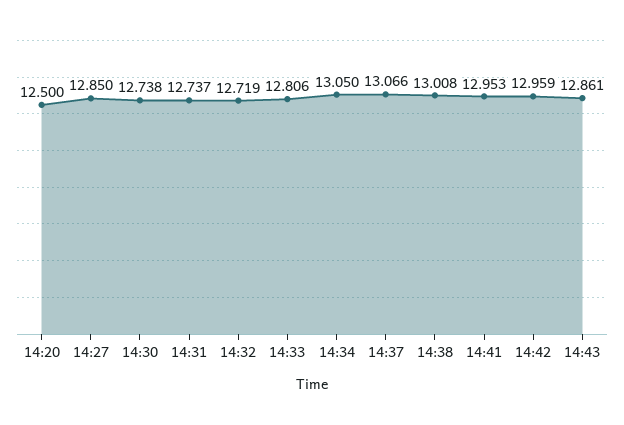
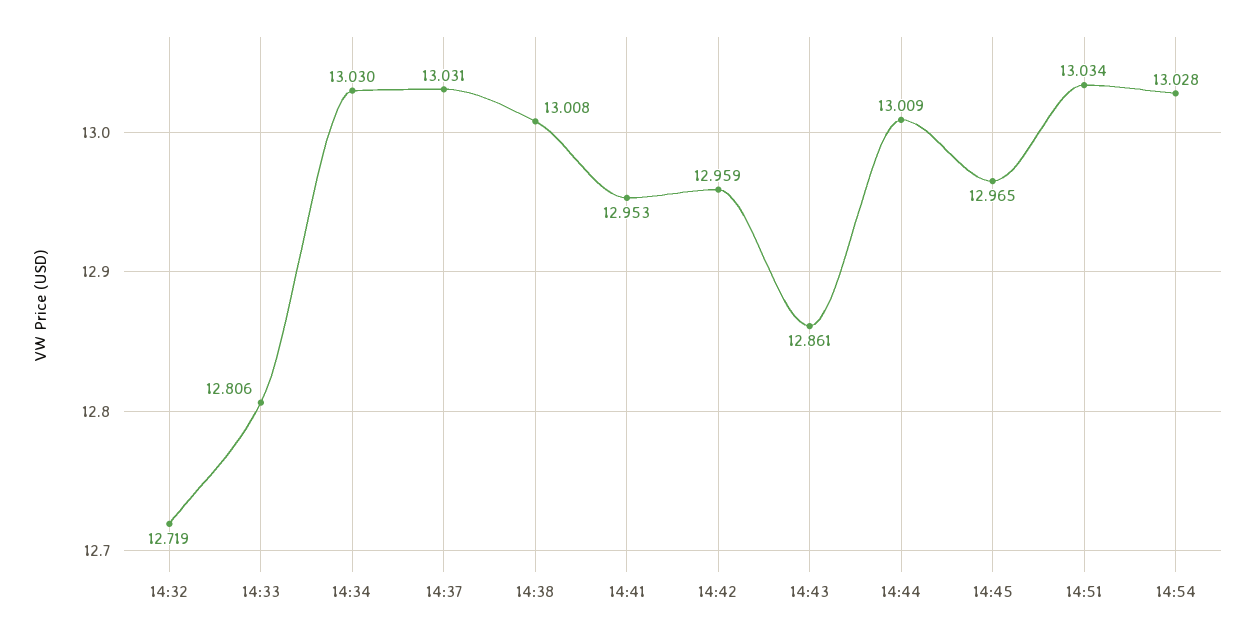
14:20: 12.5 -> none
14:27: 12.85 -> none
14:30: 12.738 -> none
14:31: 12.737 -> none
14:34: 13.05 -> 13.03
14:37: 13.066 -> 13.031
14:44: none -> 13.009
14:45: none -> 12.965
14:51: none -> 13.034
14:54: none -> 13.028

